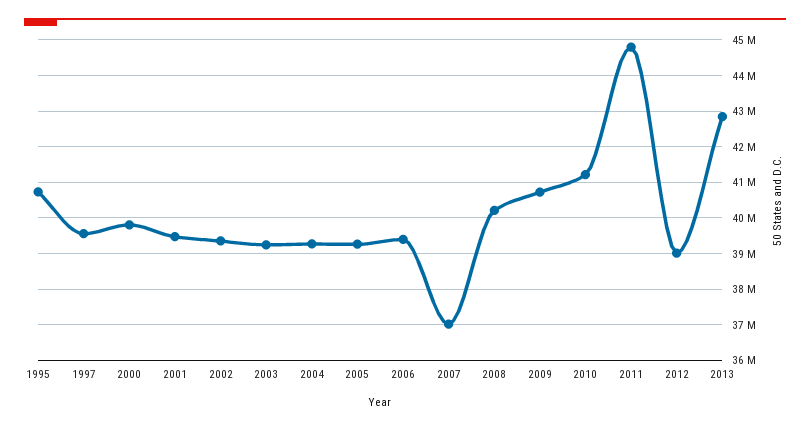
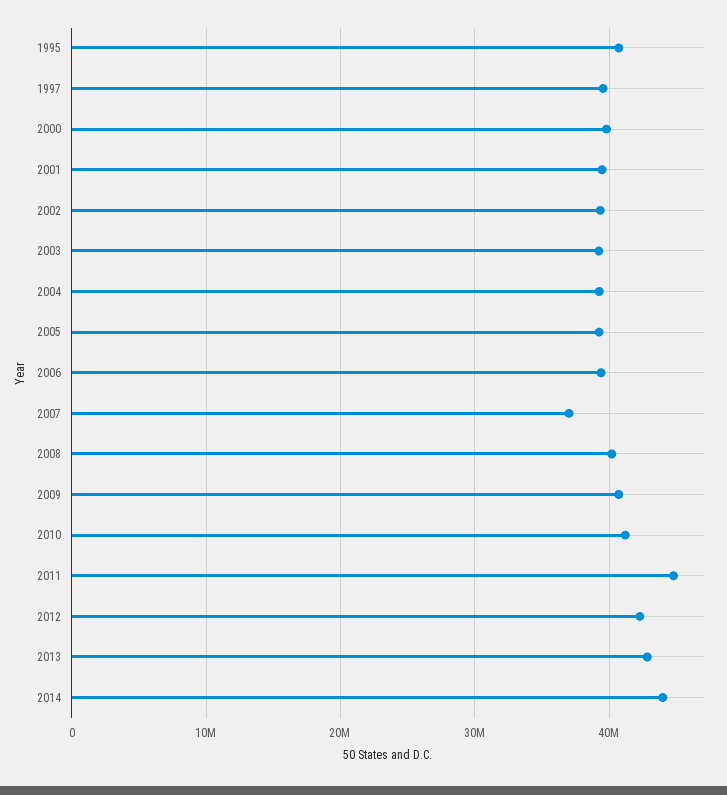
2012: 39000000 -> 42000000
2014: none -> 44000000

